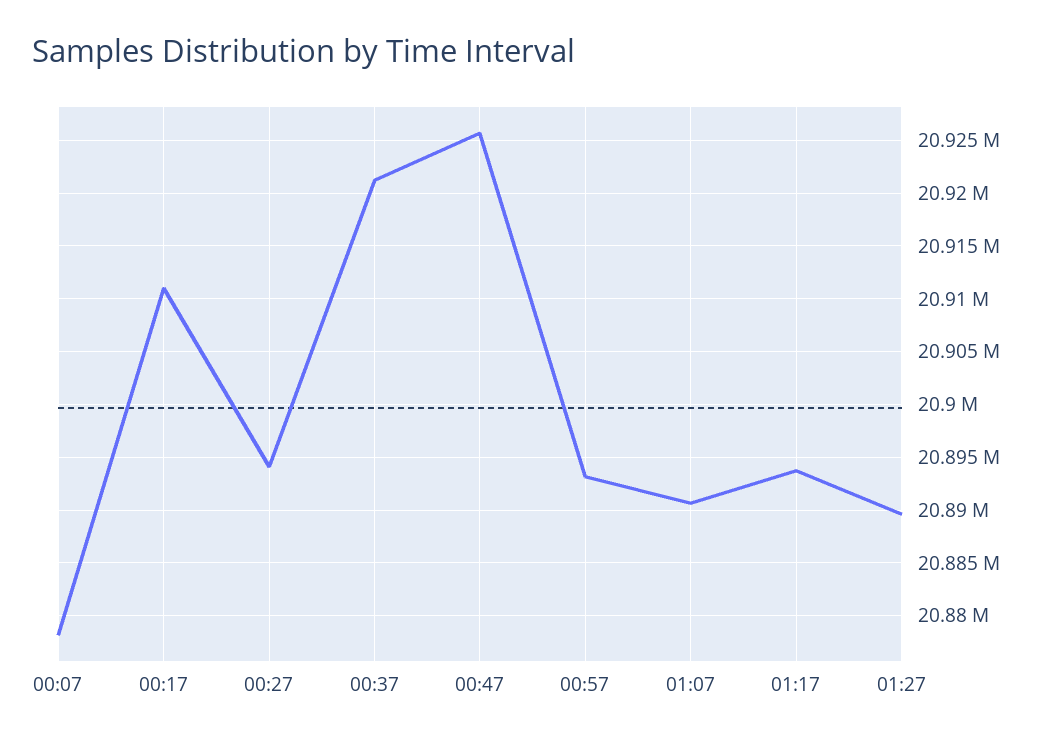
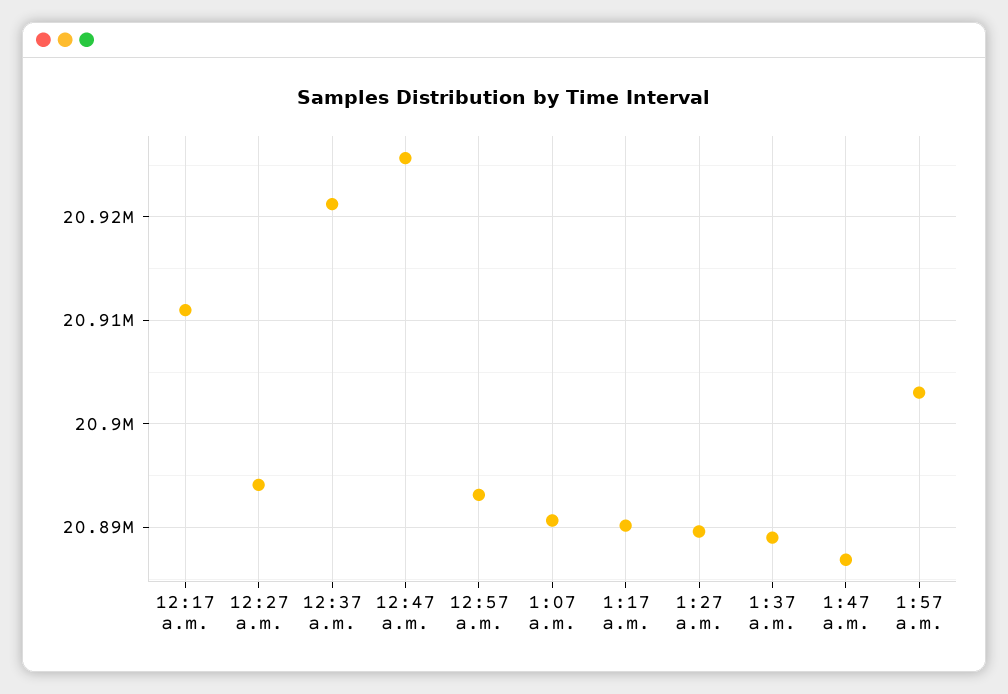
00:07: 20878000 -> none
01:17: 20894000 -> 20890000
1:37 a.m.: none -> 20889000
1:47 a.m.: none -> 20887000
1:57 a.m.: none -> 20903000

